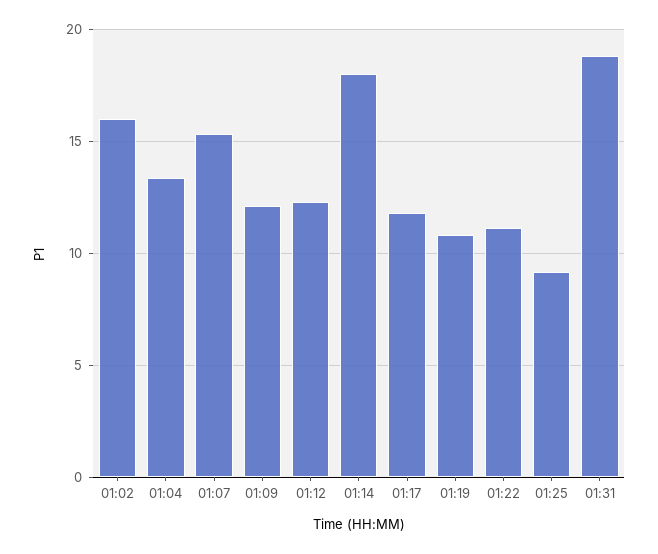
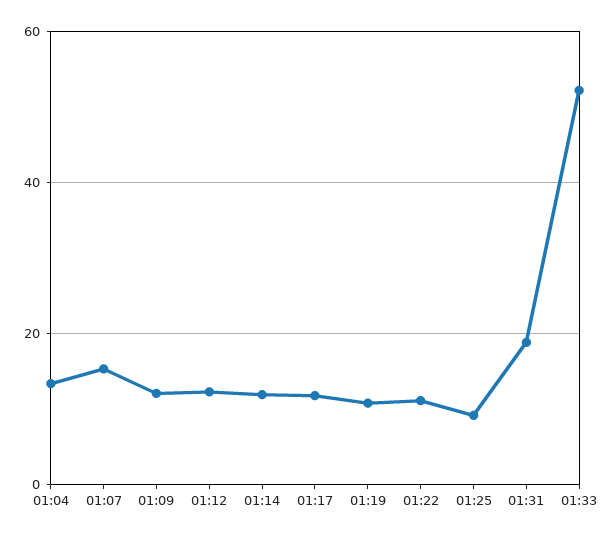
01:02: 16 -> none
01:14: 18 -> 12
01:33: none -> 52

